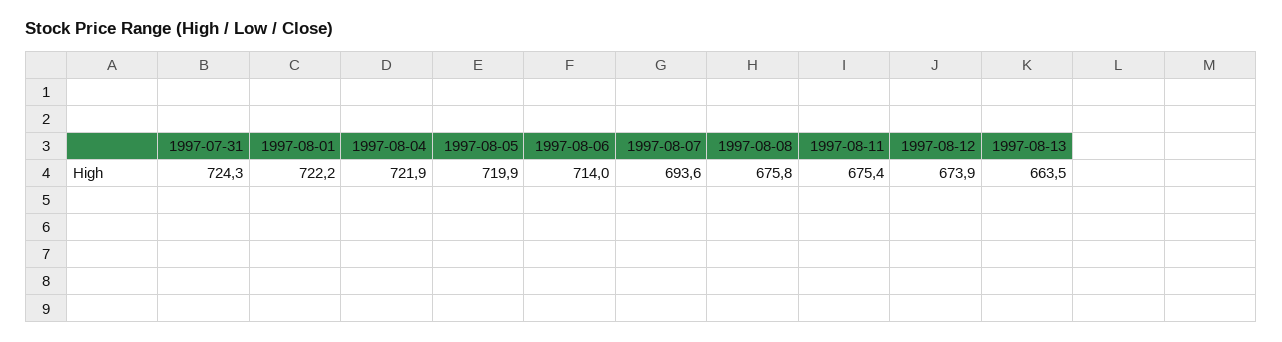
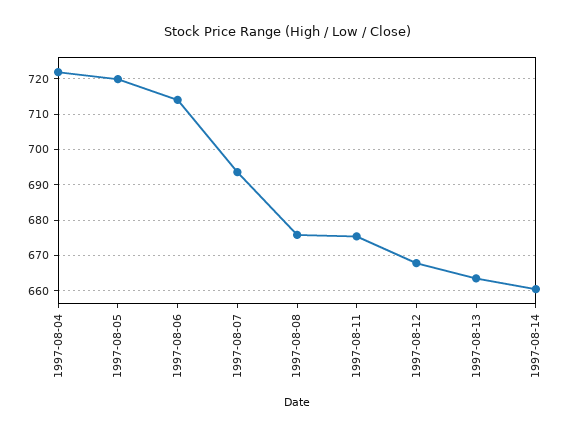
1997-07-31: 724.3 -> none
1997-08-01: 722.2 -> none
1997-08-12: 673.9 -> 668
1997-08-14: none -> 660

